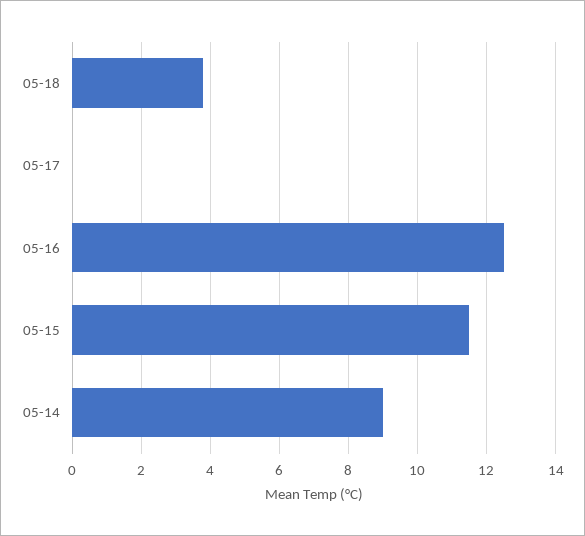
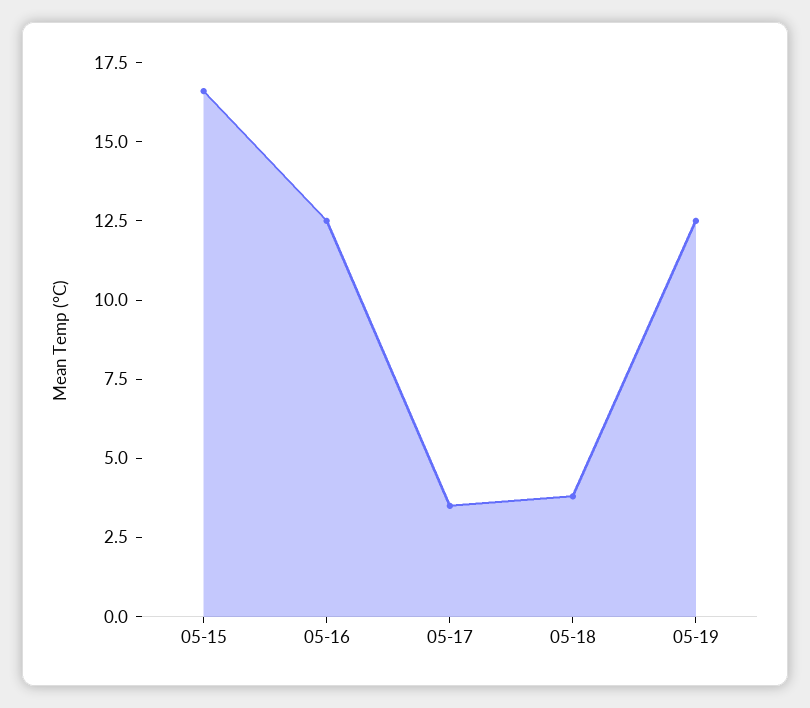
05-17: 0 -> 3.5
05-15: 11.5 -> 16.5
05-14: 9 -> none
05-19: none -> 12.5

